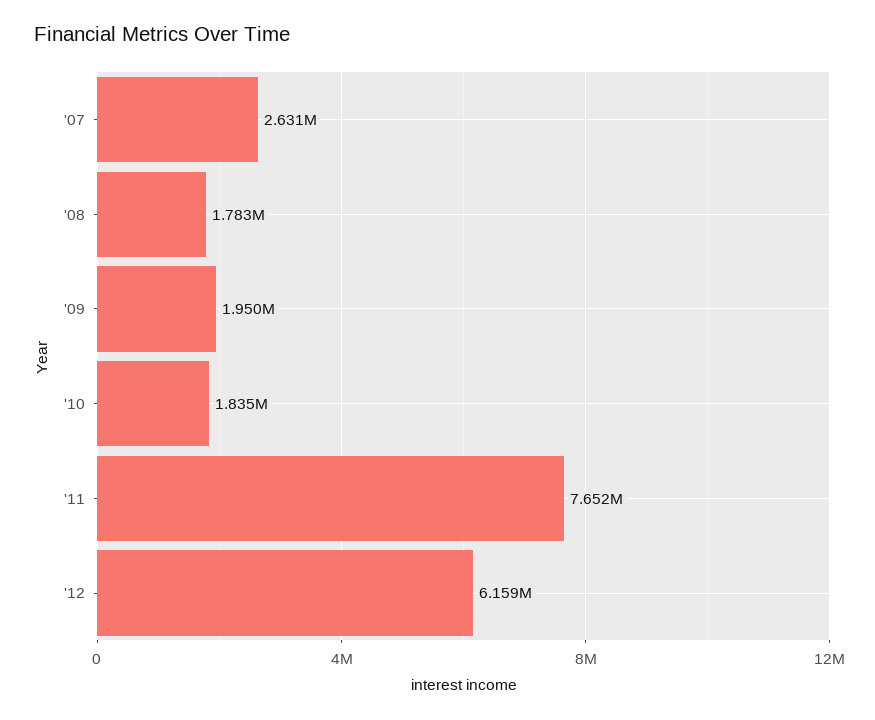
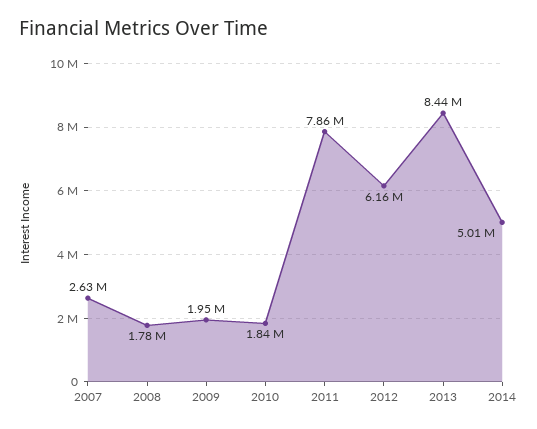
'11: 7652000 -> 7860000
2013: none -> 8440000
2014: none -> 5010000

